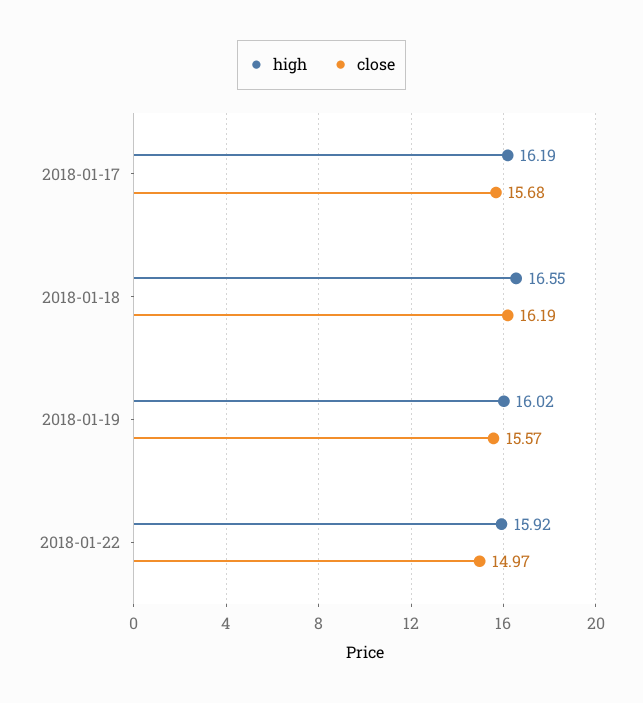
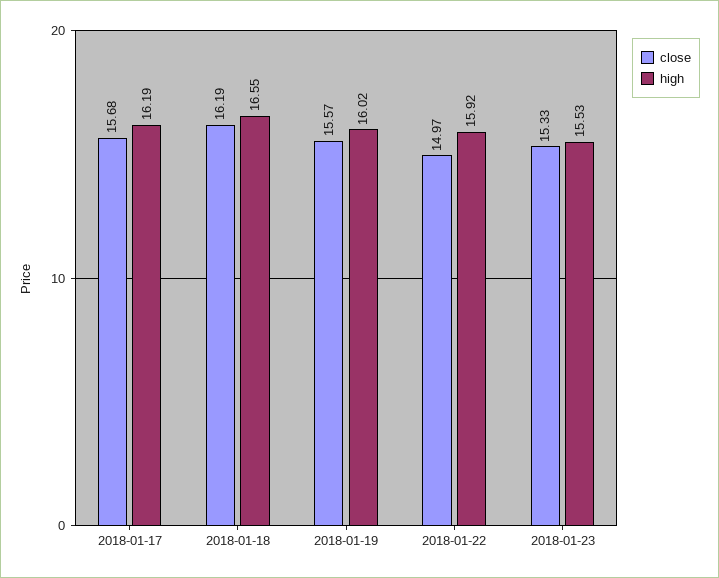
close, 2018-01-23: none -> 15.33
high, 2018-01-23: none -> 15.53

